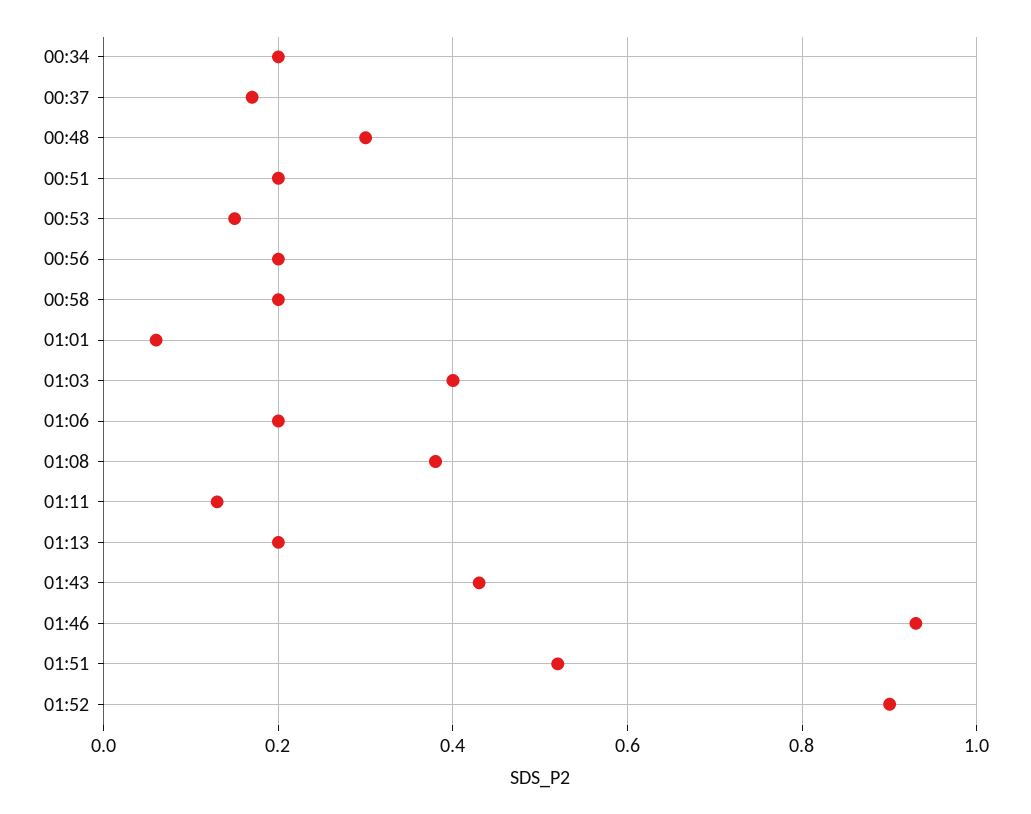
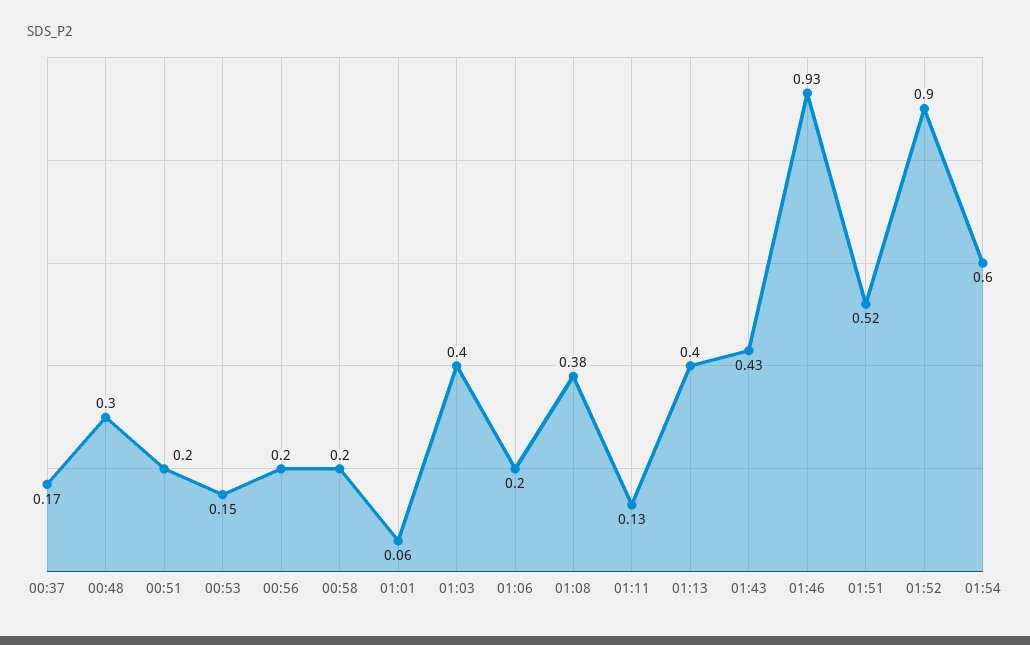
00:34: 0.2 -> none
01:13: 0.2 -> 0.4
01:54: none -> 0.6

